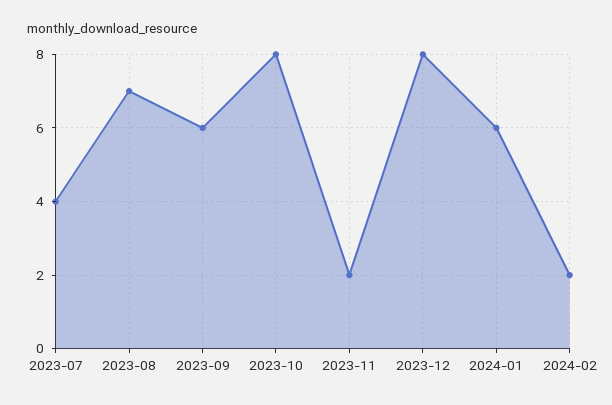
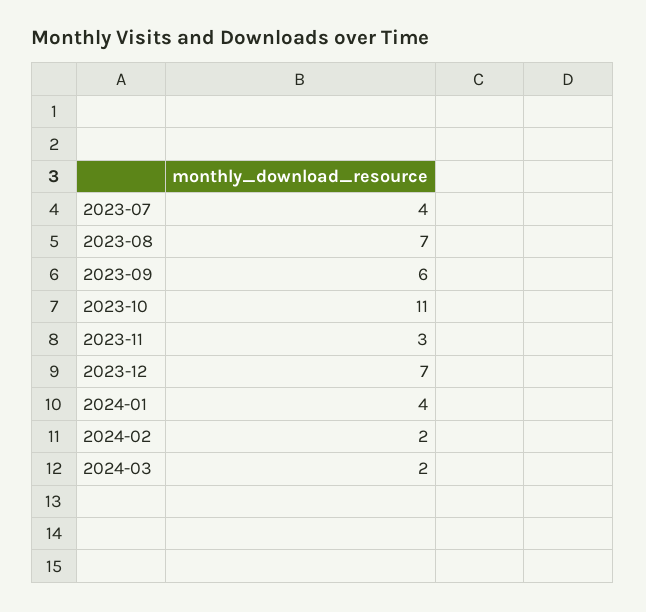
2023-10: 8 -> 11
2023-11: 2 -> 3
2023-12: 8 -> 7
2024-01: 6 -> 4
2024-03: none -> 2

